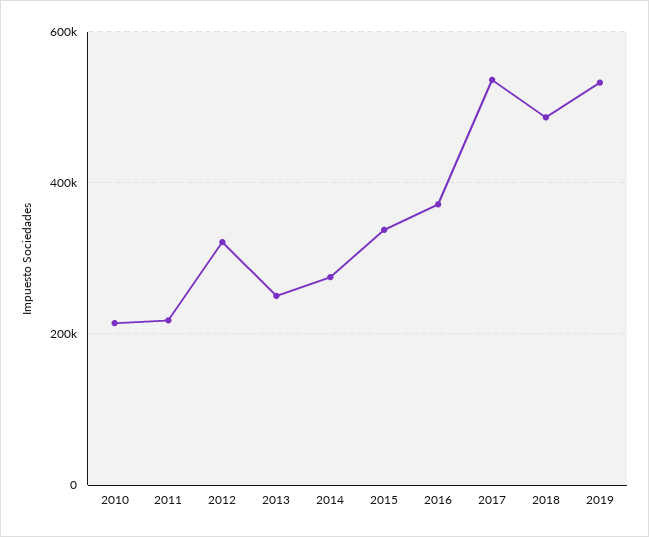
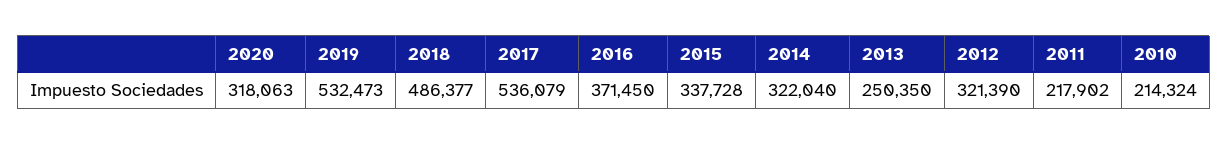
2014: 280000 -> 322040
2020: none -> 318063

